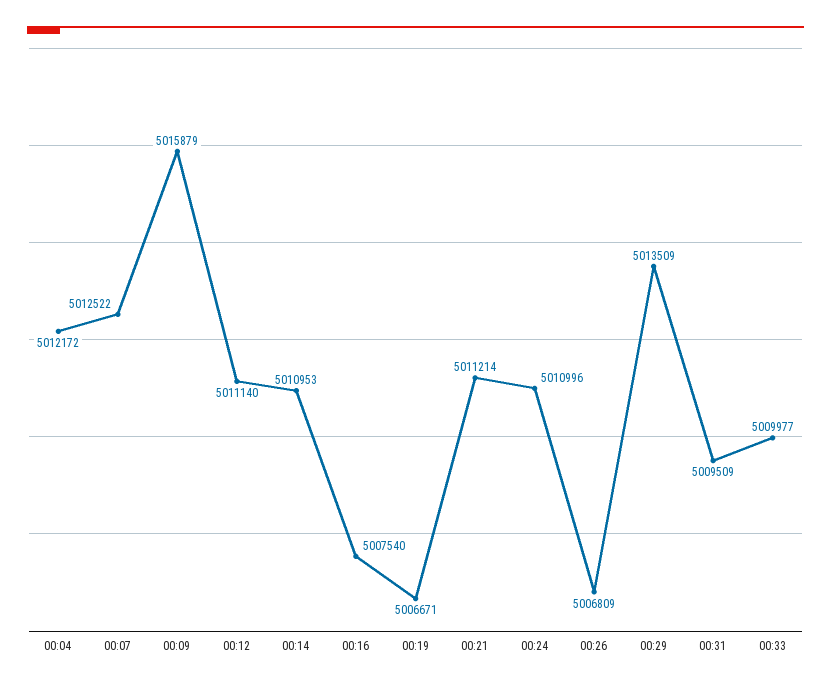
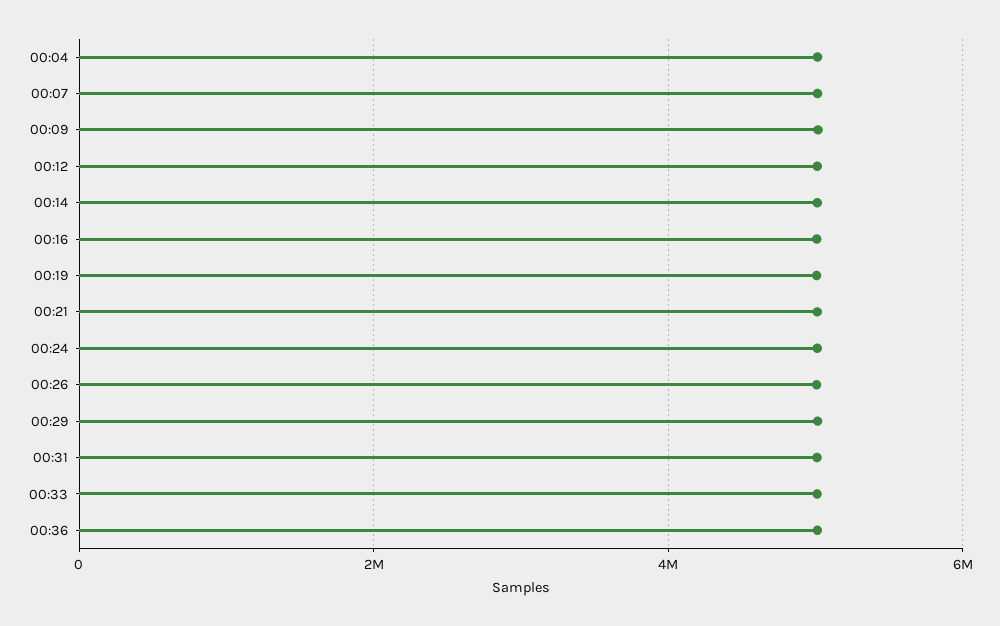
00:36: none -> 5000000

